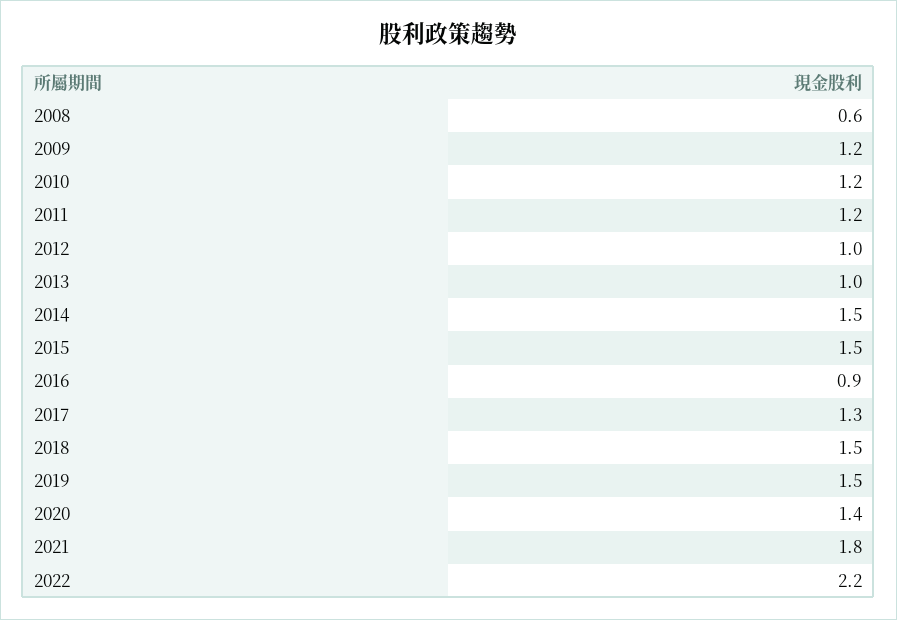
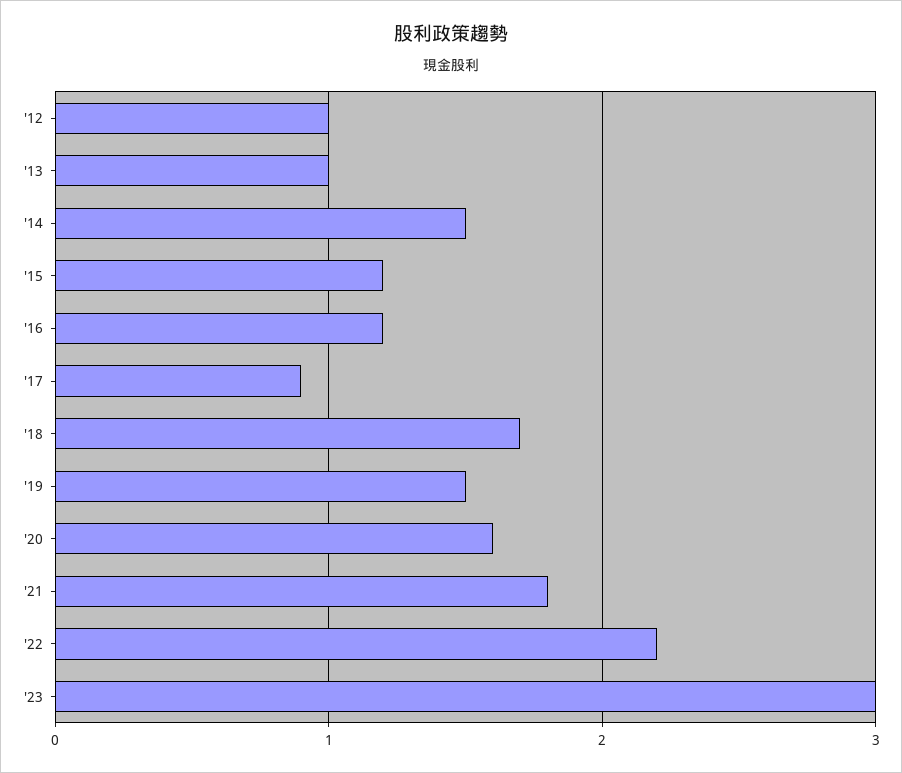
2008: 0.6 -> none
2009: 1.2 -> none
2010: 1.2 -> none
2011: 1.2 -> none
2015: 1.5 -> 1.2
2016: 0.9 -> 1.2
2017: 1.3 -> 0.9
2018: 1.5 -> 1.7
2020: 1.4 -> 1.6
'23: none -> 3

